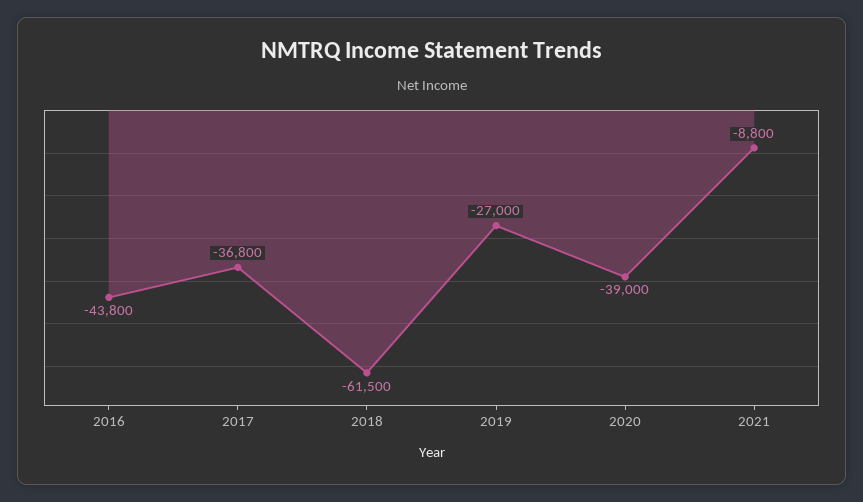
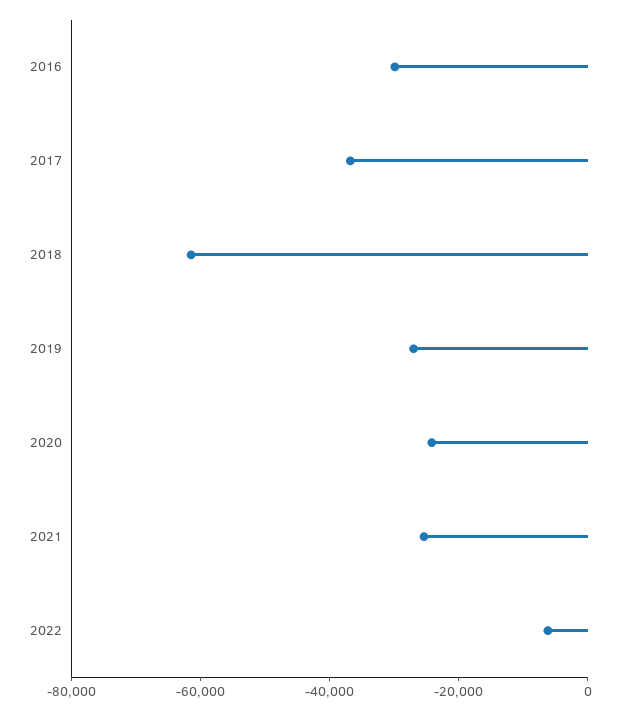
2016: -43800 -> -30000
2020: -39000 -> -25000
2021: -8800 -> -25000
2022: none -> -5000

